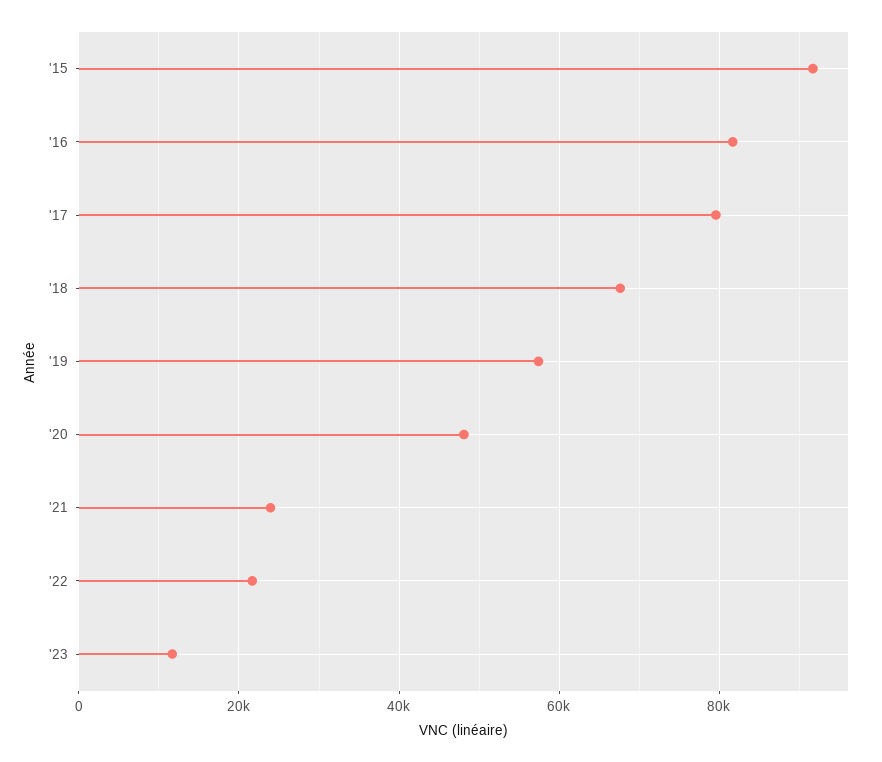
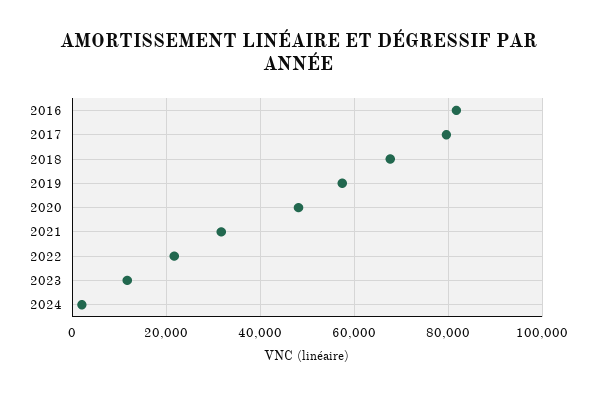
'15: 92000 -> none
'21: 24000 -> 32000
2024: none -> 2000

